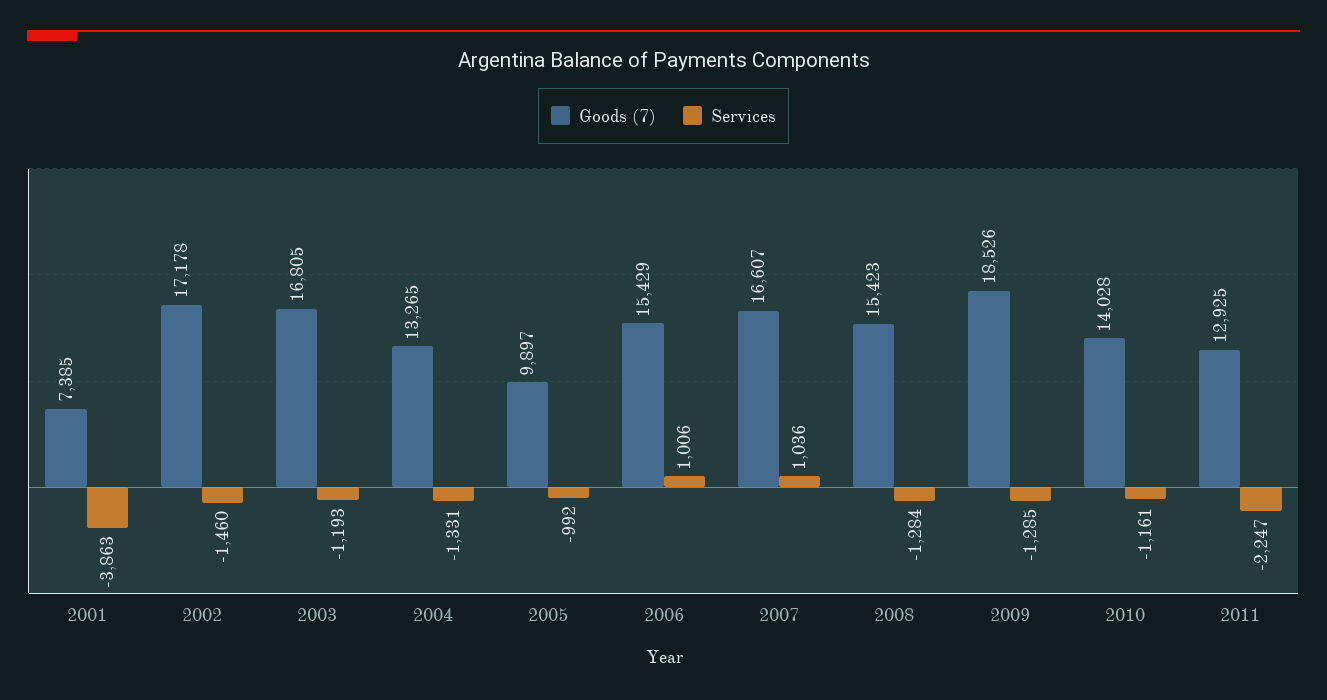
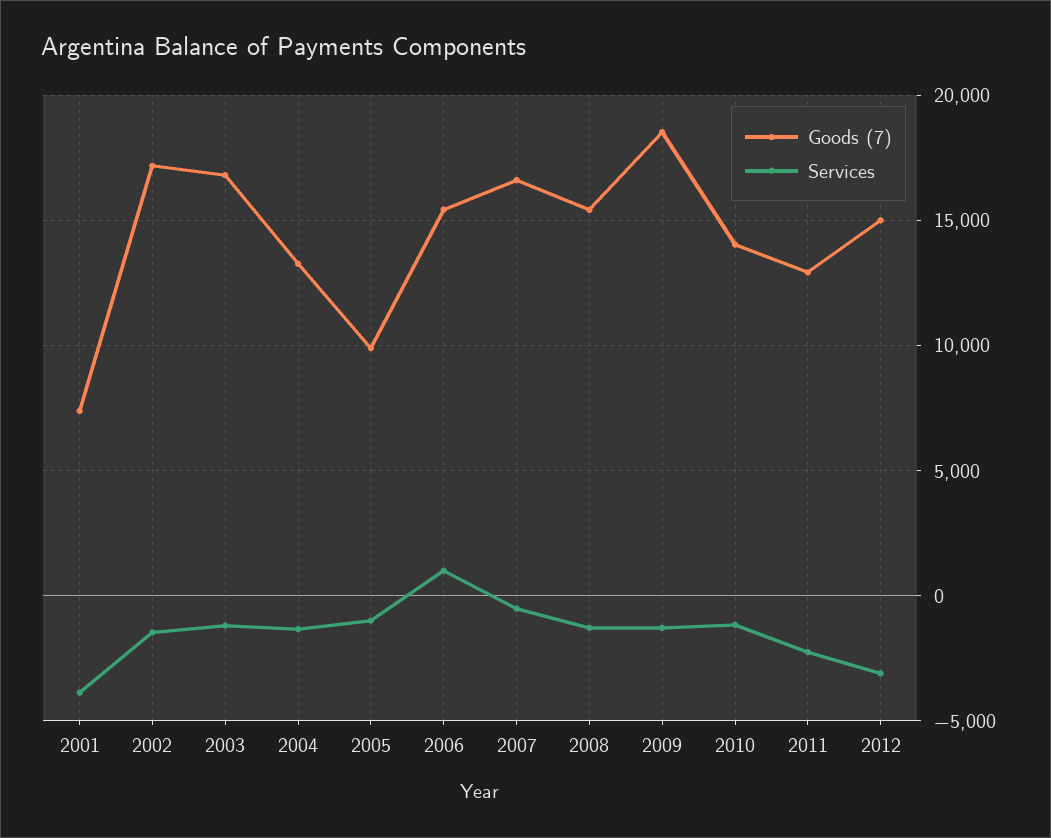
Services, 2007: 1036 -> -500
Goods (7), 2012: none -> 15000
Services, 2012: none -> -3000

